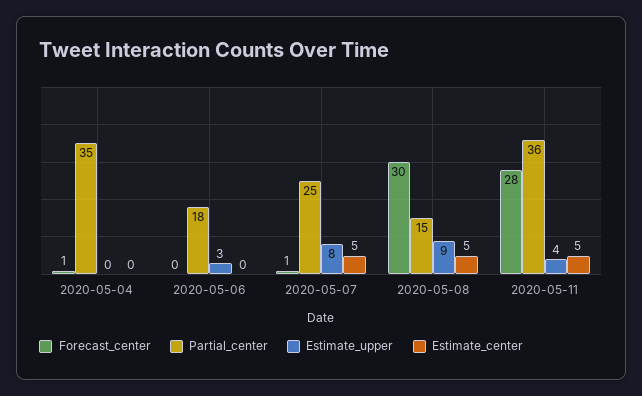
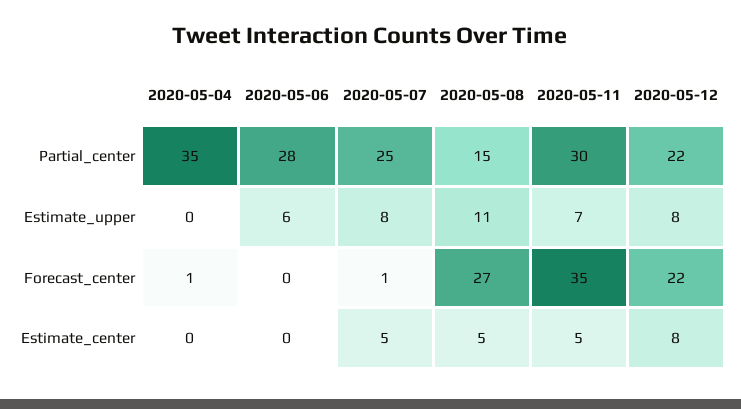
Partial_center, 2020-05-06: 18 -> 28
Estimate_upper, 2020-05-06: 3 -> 6
Forecast_center, 2020-05-08: 30 -> 27
Estimate_upper, 2020-05-08: 9 -> 11
Forecast_center, 2020-05-11: 28 -> 35
Partial_center, 2020-05-11: 36 -> 30
Estimate_upper, 2020-05-11: 4 -> 7
Partial_center, 2020-05-12: none -> 22
Estimate_upper, 2020-05-12: none -> 8
Forecast_center, 2020-05-12: none -> 22
Estimate_center, 2020-05-12: none -> 8

